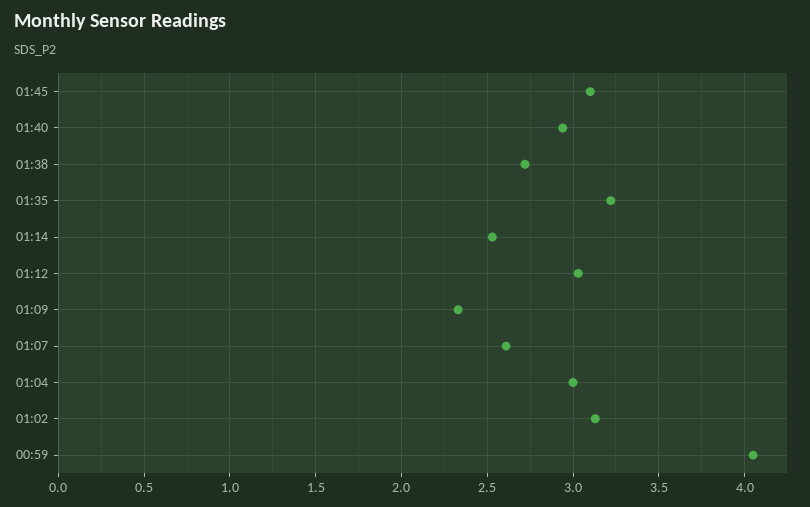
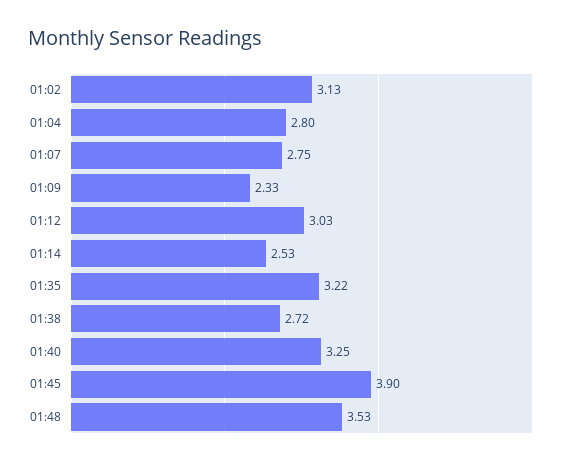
01:45: 3.1 -> 3.9
01:40: 2.95 -> 3.25
01:07: 2.6 -> 2.75
01:04: 3 -> 2.8
00:59: 4.05 -> none
01:48: none -> 3.53

